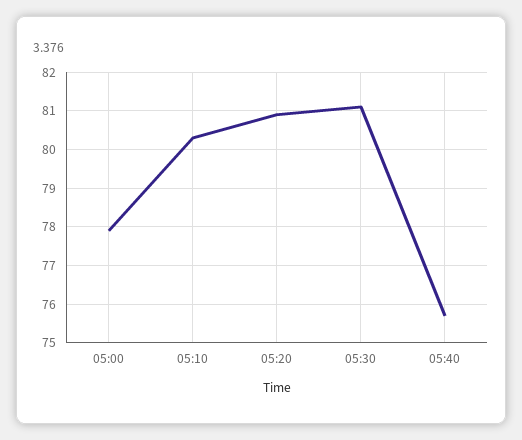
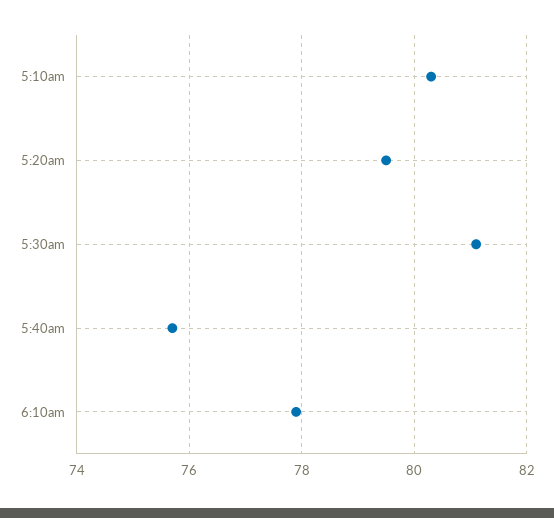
05:00: 78 -> none
05:20: 81 -> 79.5
6:10am: none -> 78

